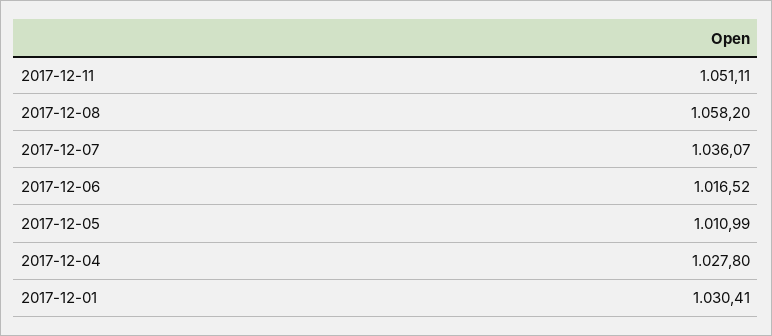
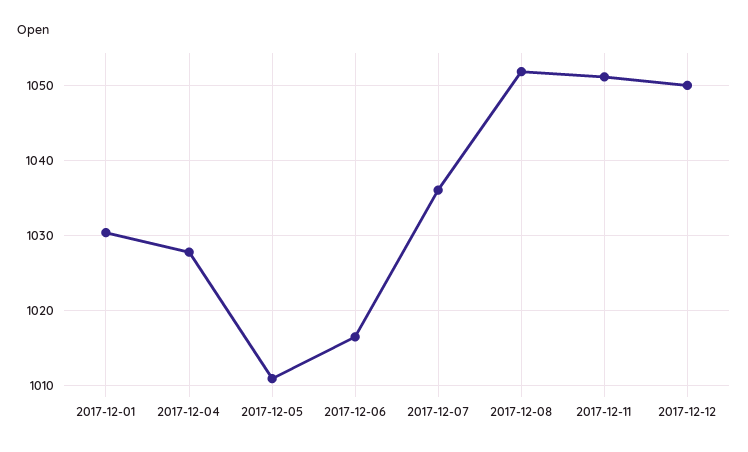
2017-12-08: 1058.2 -> 1052
2017-12-12: none -> 1050

